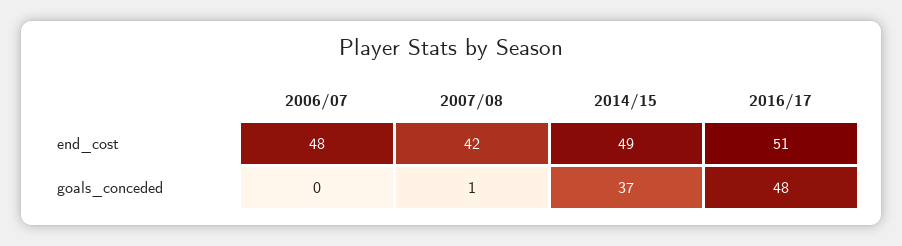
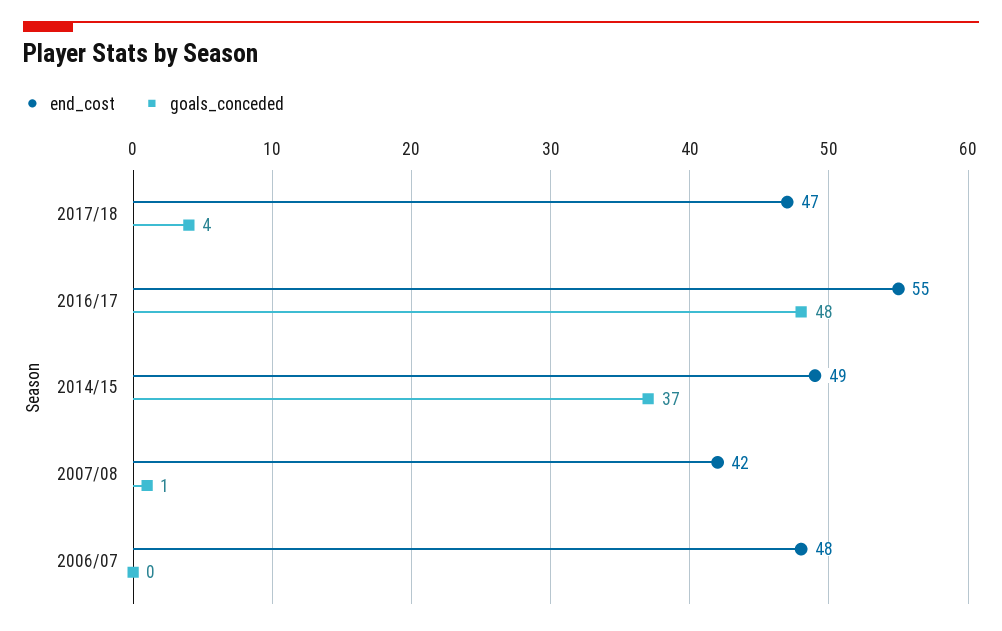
end_cost, 2016/17: 51 -> 55
end_cost, 2017/18: none -> 47
goals_conceded, 2017/18: none -> 4

